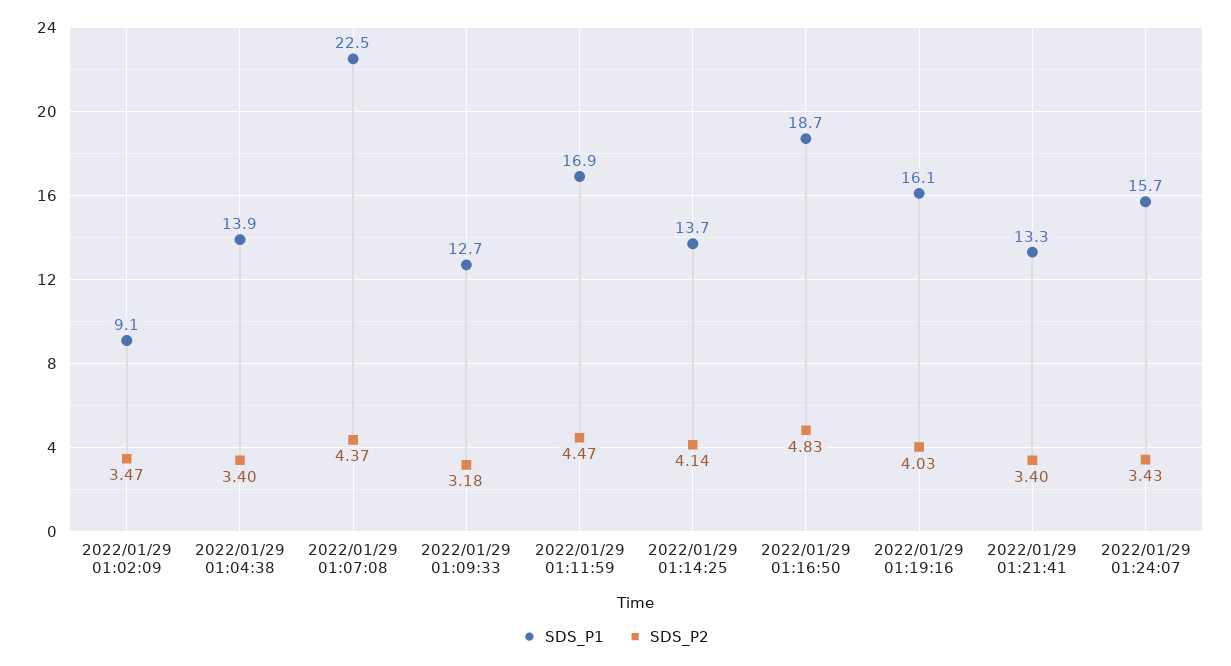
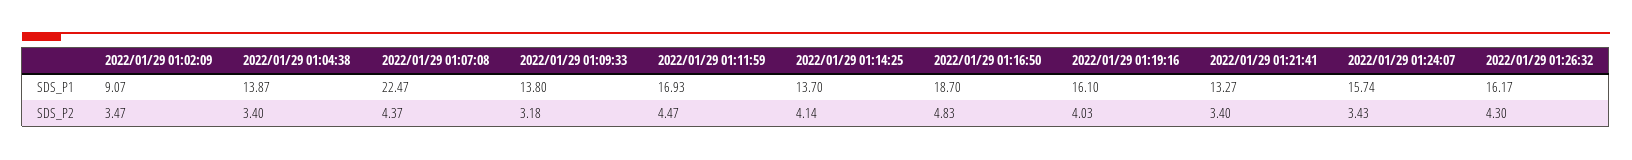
SDS_P1, 2022/01/29 01:09:33: 12.7 -> 13.8
SDS_P1, 2022/01/29 01:26:32: none -> 16.17
SDS_P2, 2022/01/29 01:26:32: none -> 4.3

